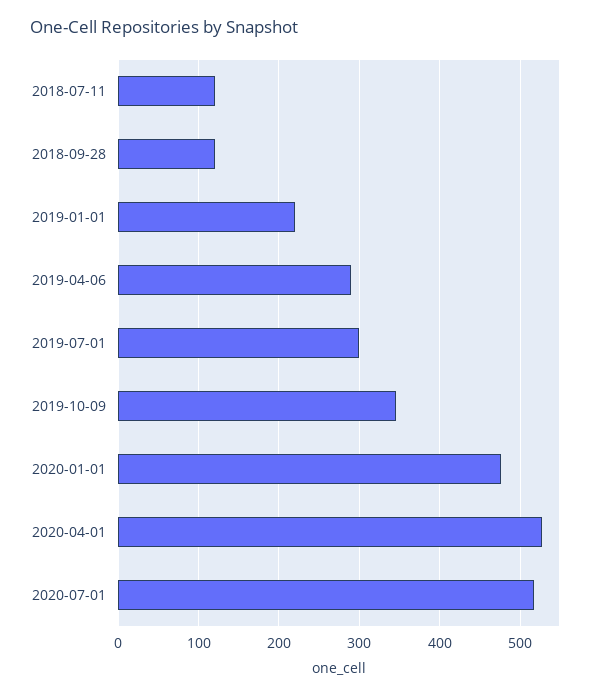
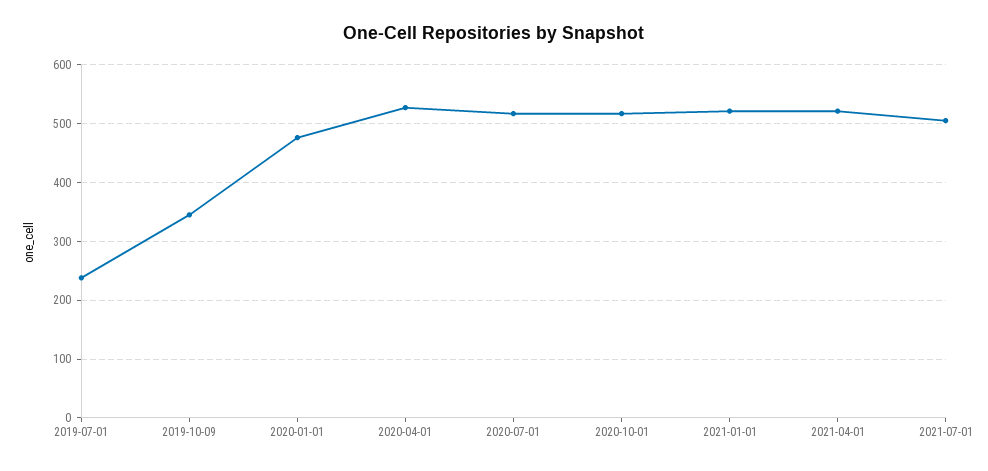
2018-07-11: 120 -> none
2018-09-28: 120 -> none
2019-01-01: 220 -> none
2019-04-06: 290 -> none
2019-07-01: 300 -> 240
2020-10-01: none -> 520
2021-01-01: none -> 520
2021-04-01: none -> 520
2021-07-01: none -> 500

